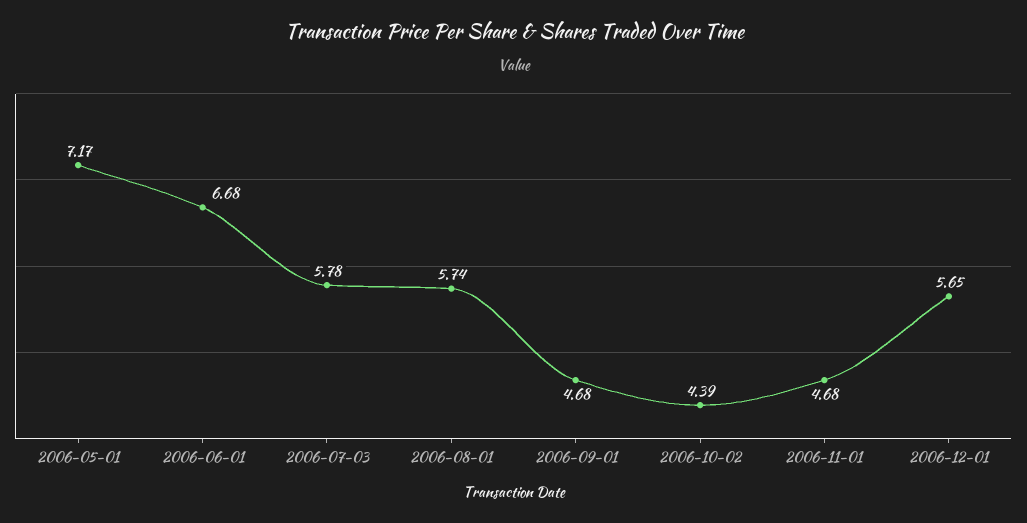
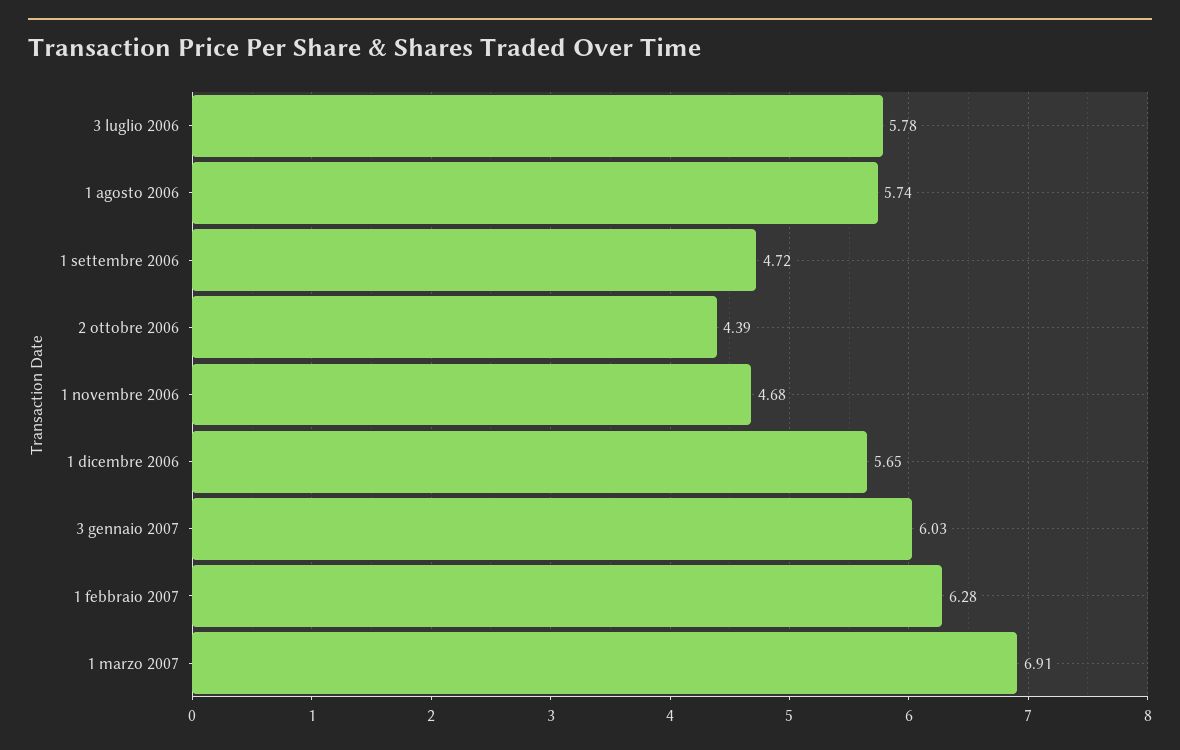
2006-05-01: 7.17 -> none
2006-06-01: 6.68 -> none
2006-09-01: 4.68 -> 4.72
3 gennaio 2007: none -> 6.03
1 febbraio 2007: none -> 6.28
1 marzo 2007: none -> 6.91

